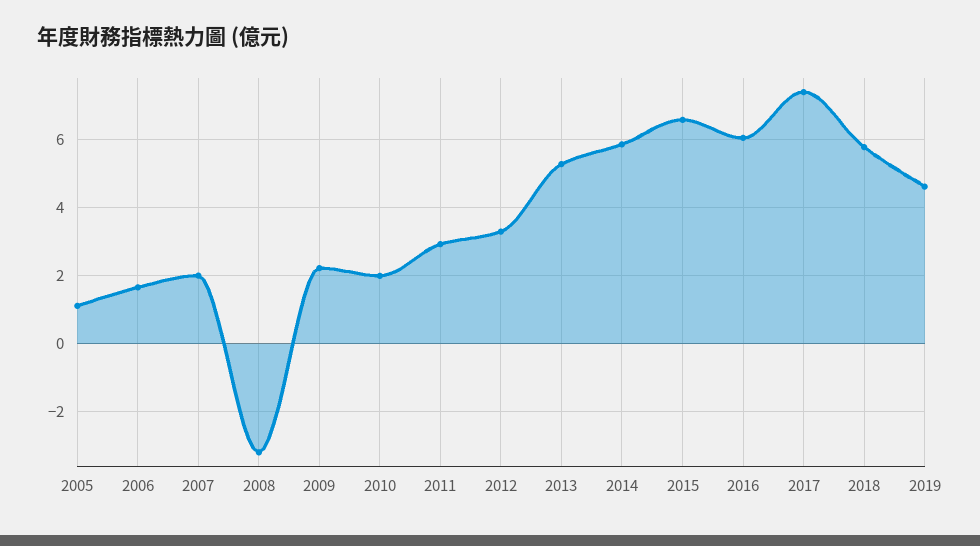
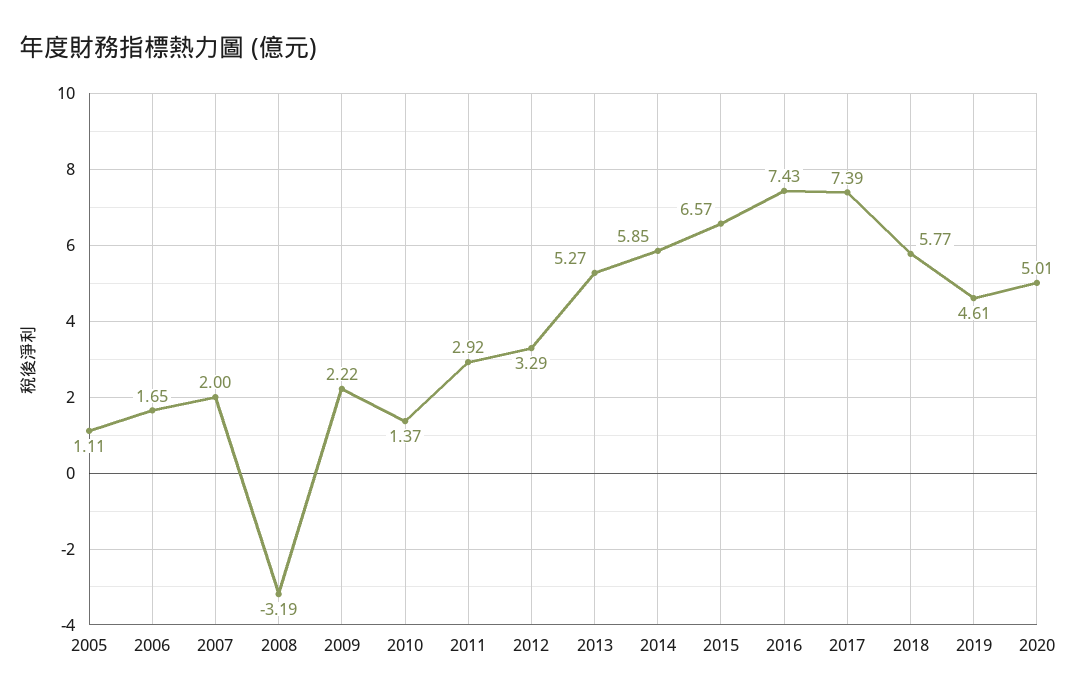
2010: 2 -> 1.37
2016: 6 -> 7.43
2020: none -> 5.01

